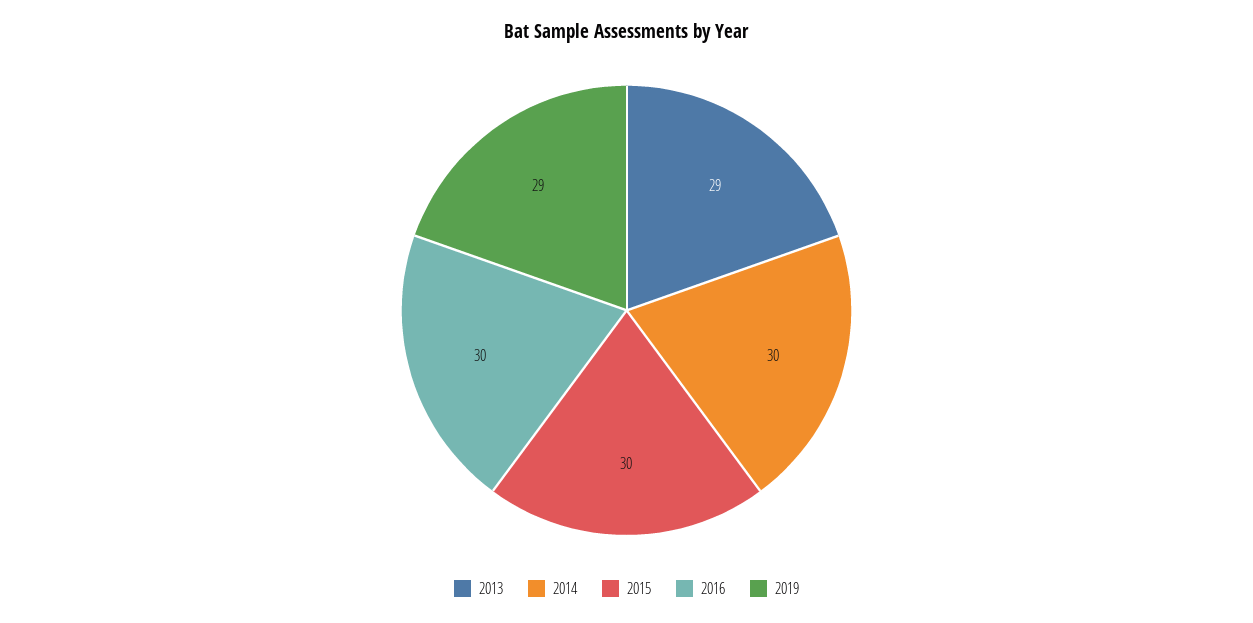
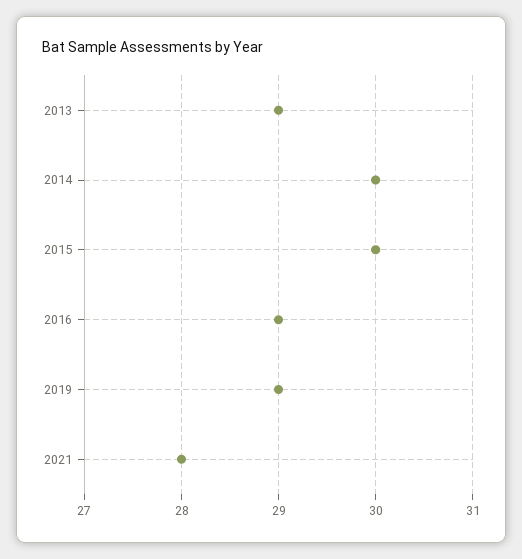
2016: 30 -> 29
2021: none -> 28

